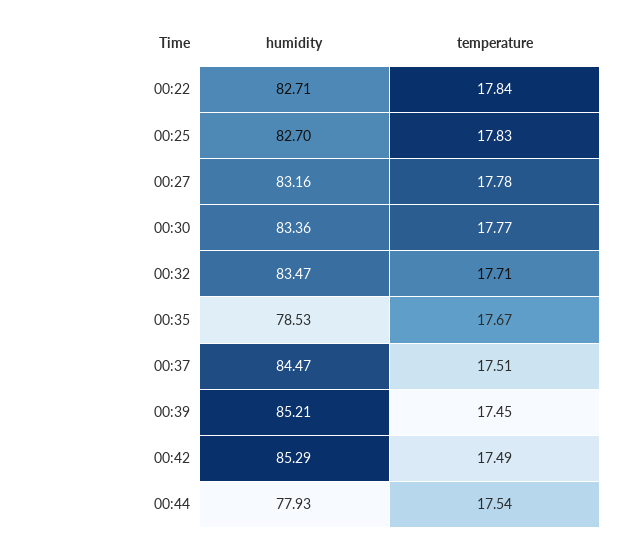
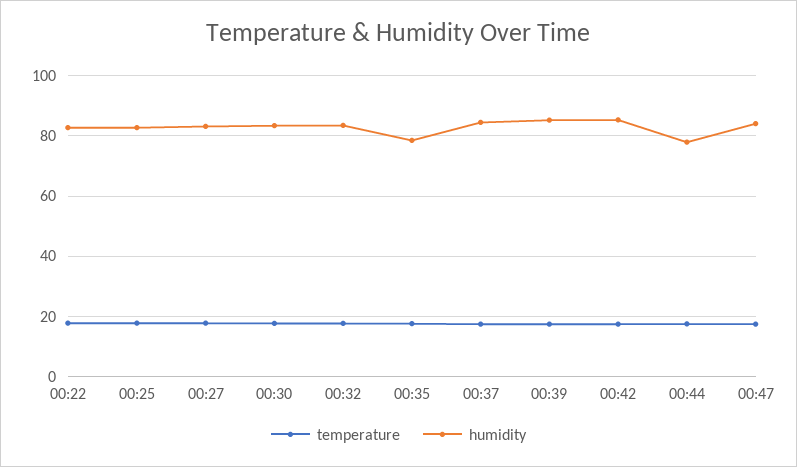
temperature, 00:47: none -> 18
humidity, 00:47: none -> 84

